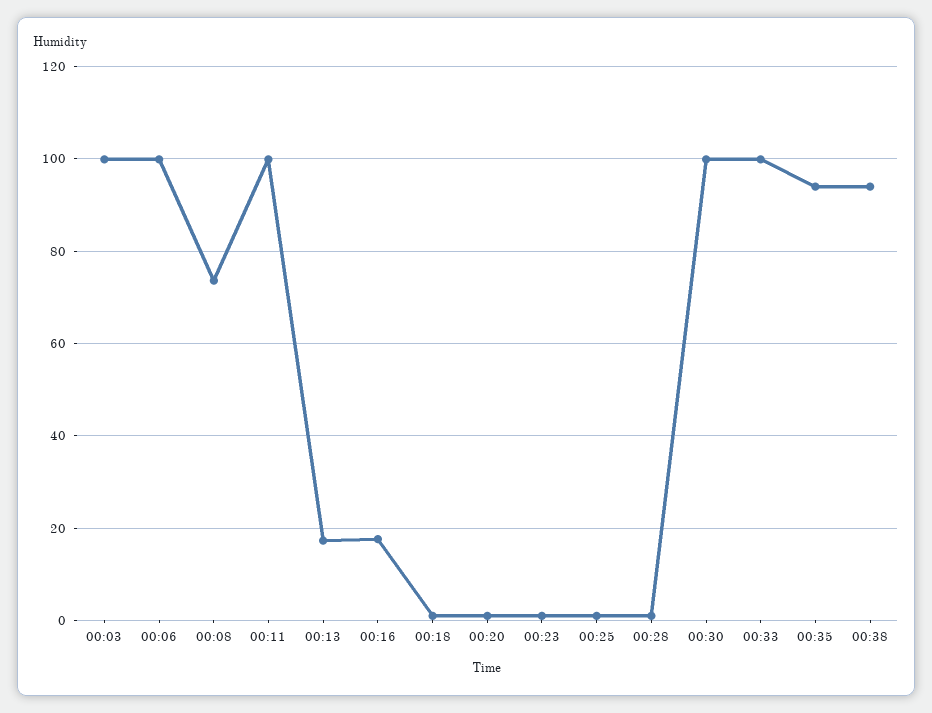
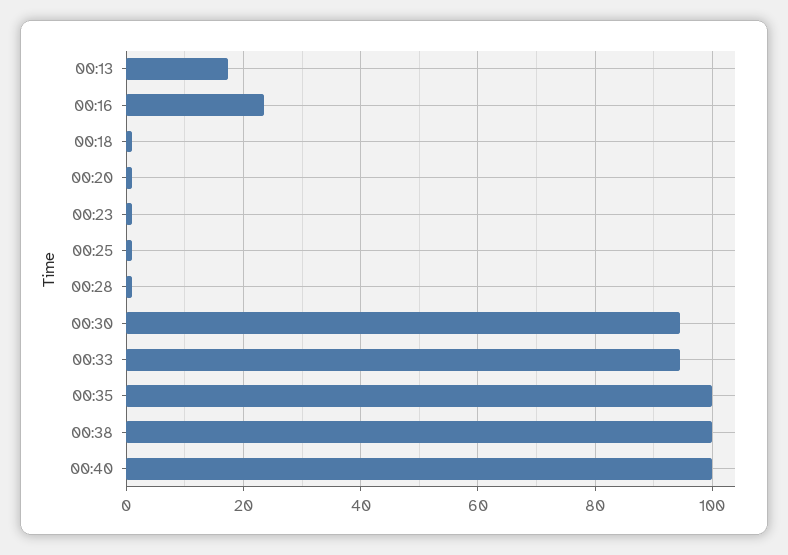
00:03: 100 -> none
00:06: 100 -> none
00:08: 74 -> none
00:11: 100 -> none
00:16: 18 -> 24
00:30: 100 -> 94
00:33: 100 -> 94
00:35: 94 -> 100
00:38: 94 -> 100
00:40: none -> 100

